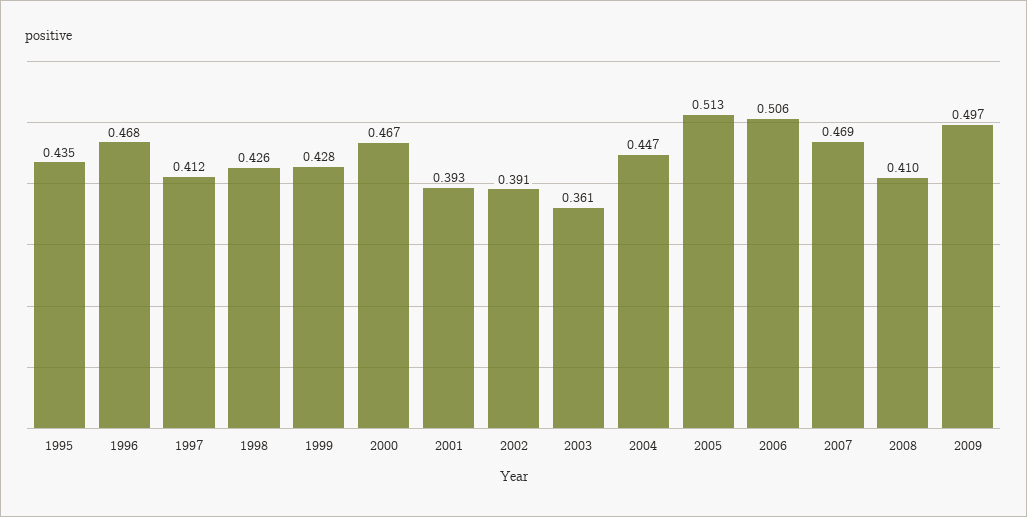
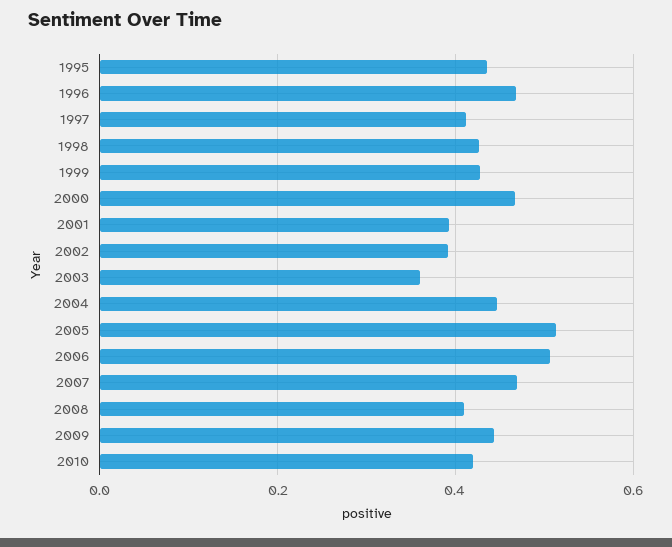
2009: 0.497 -> 0.44
2010: none -> 0.42

